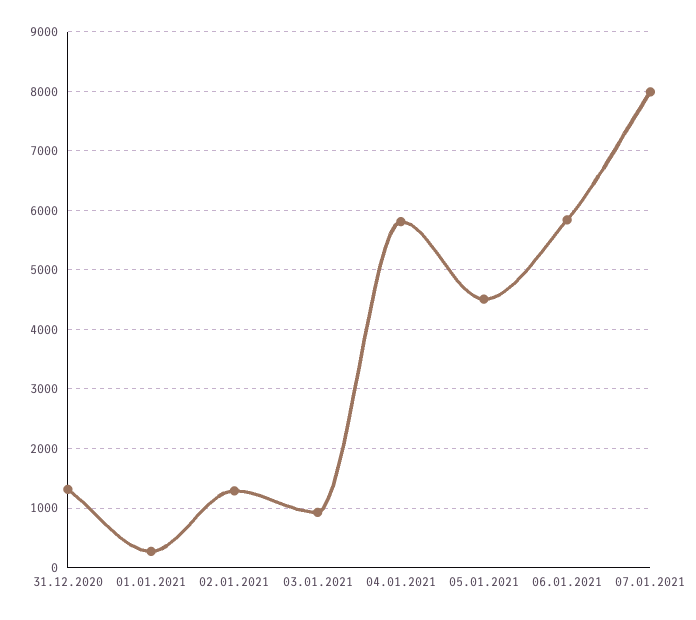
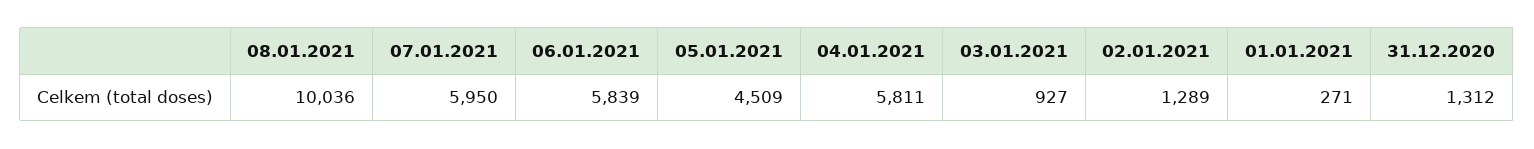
07.01.2021: 8000 -> 5950
08.01.2021: none -> 10036

